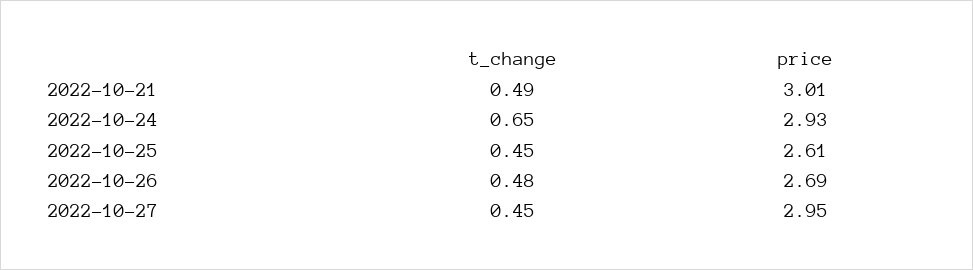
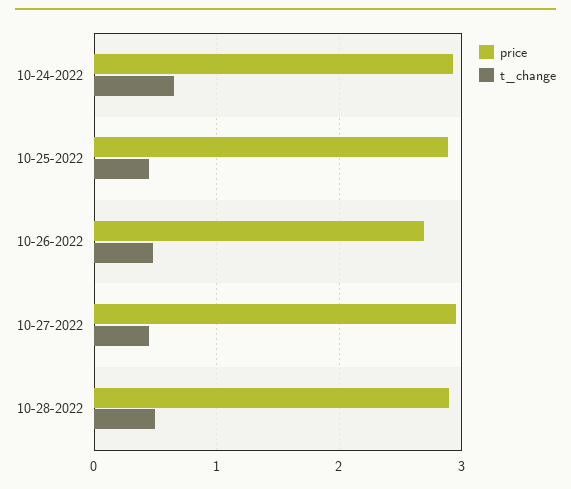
t_change, 2022-10-21: 0.49 -> none
price, 2022-10-21: 3.01 -> none
price, 2022-10-25: 2.61 -> 2.9
price, 10-28-2022: none -> 2.9
t_change, 10-28-2022: none -> 0.5

